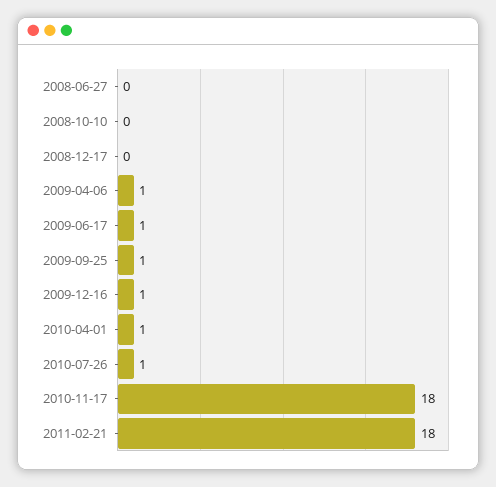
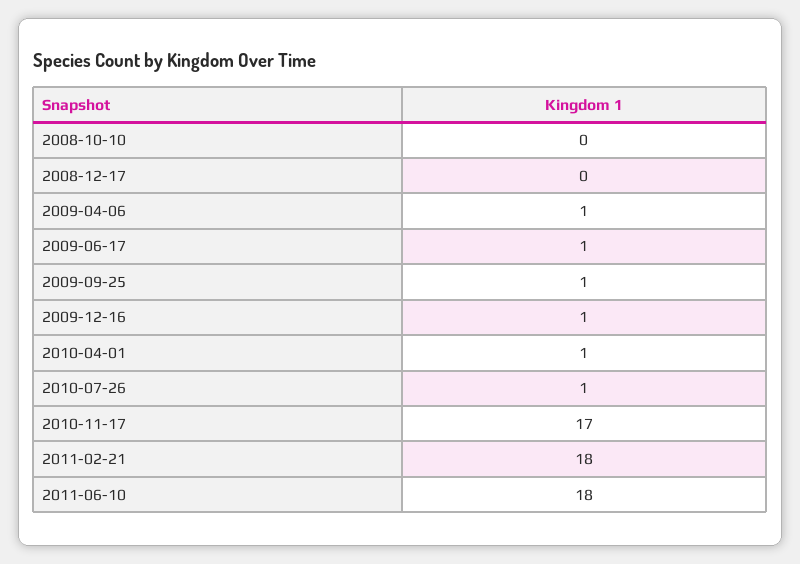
2008-06-27: 0 -> none
2010-11-17: 18 -> 17
2011-06-10: none -> 18

